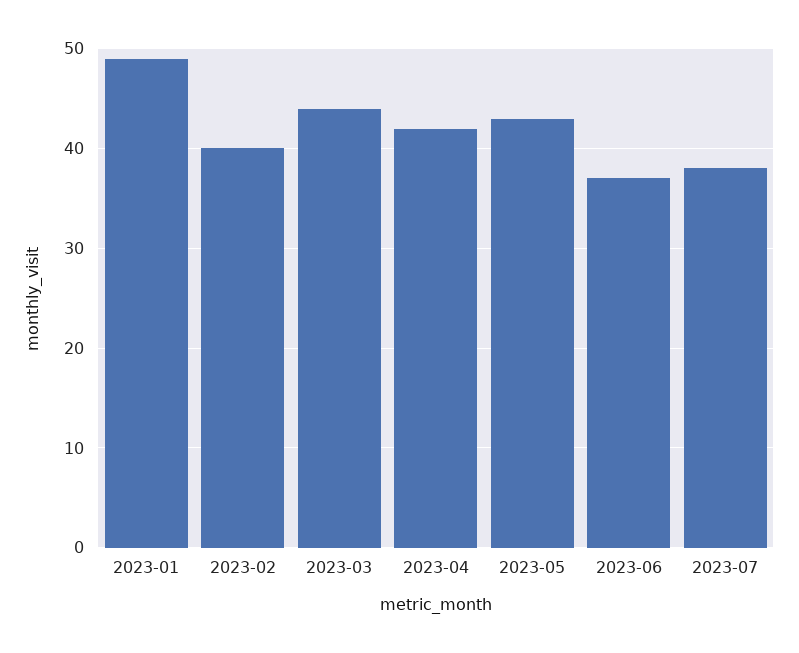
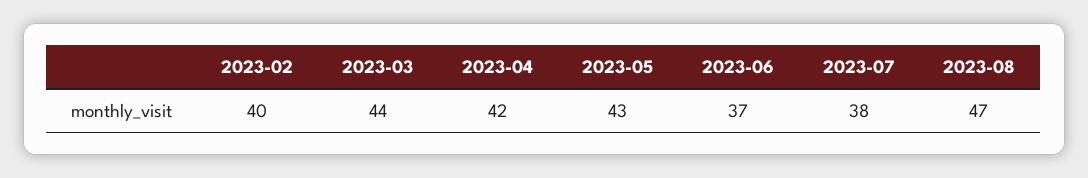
2023-01: 49 -> none
2023-08: none -> 47

